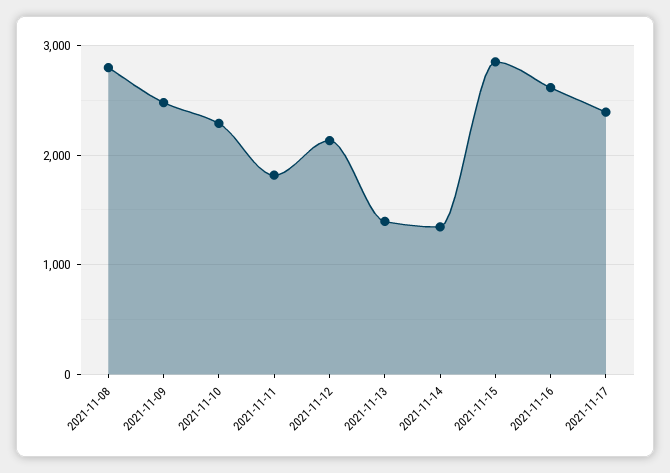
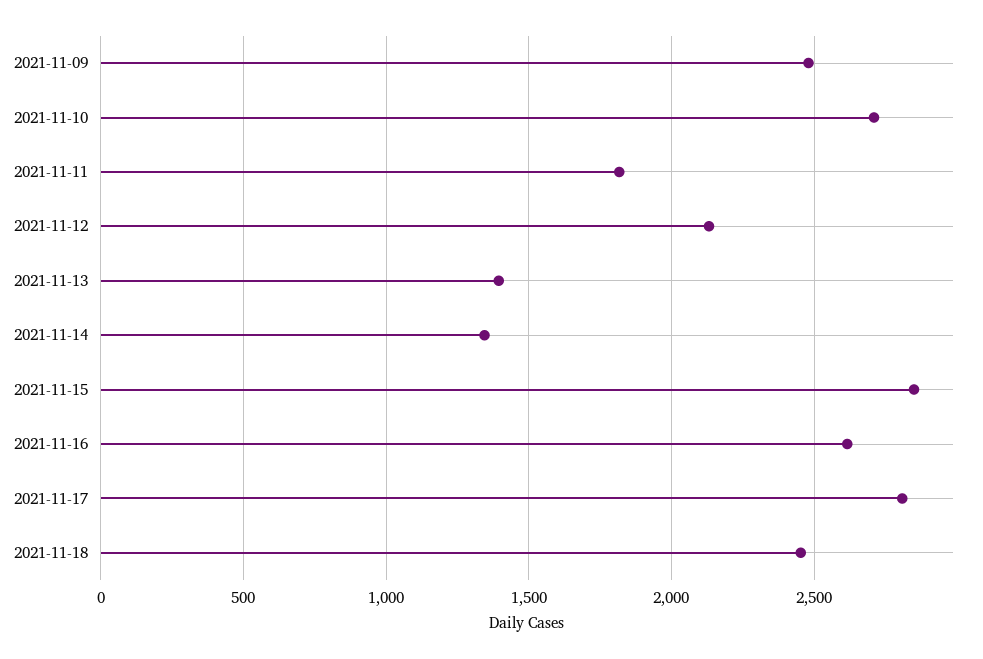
2021-11-08: 2800 -> none
2021-11-10: 2300 -> 2700
2021-11-17: 2400 -> 2800
2021-11-18: none -> 2450

